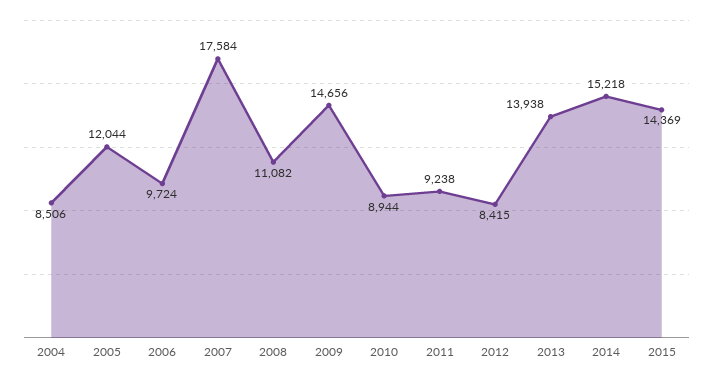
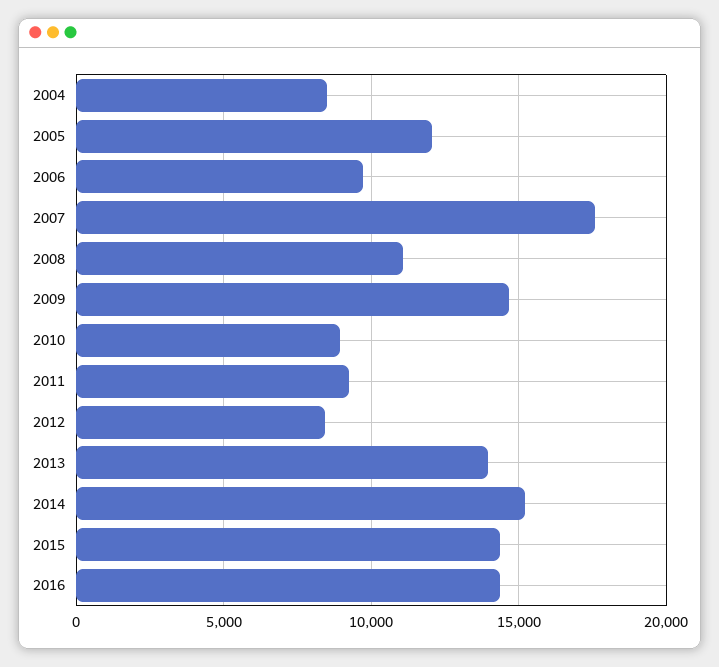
2016: none -> 14500

